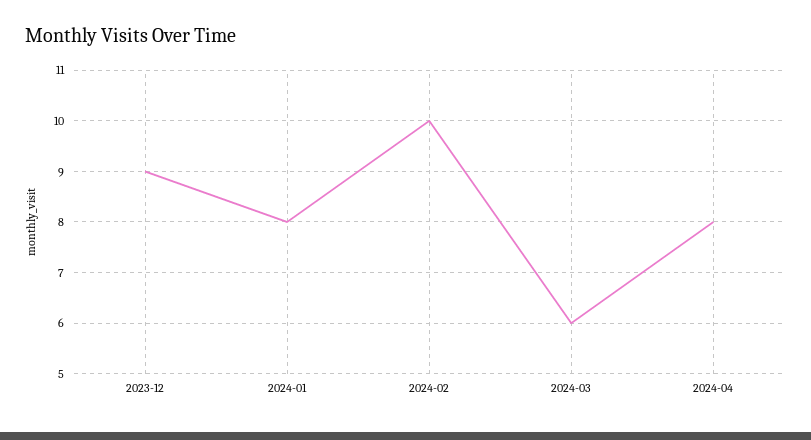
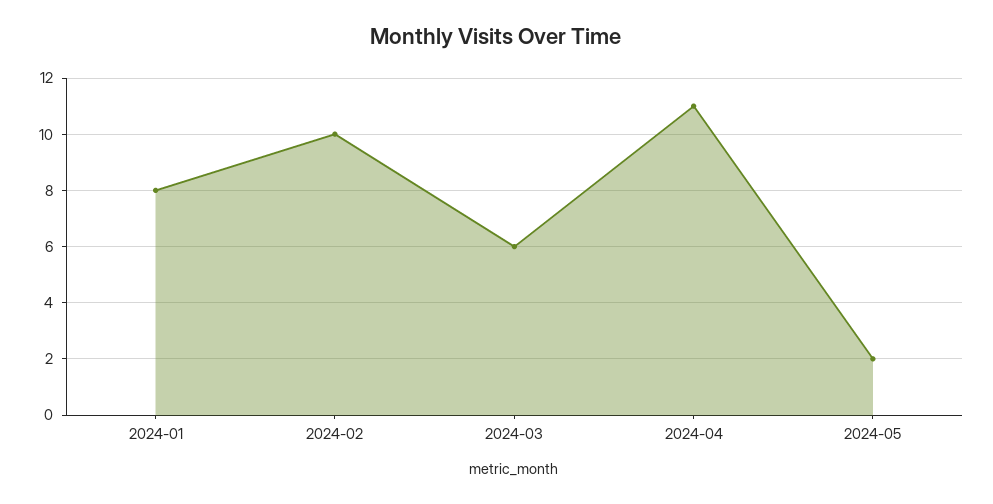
2023-12: 9 -> none
2024-04: 8 -> 11
2024-05: none -> 2

